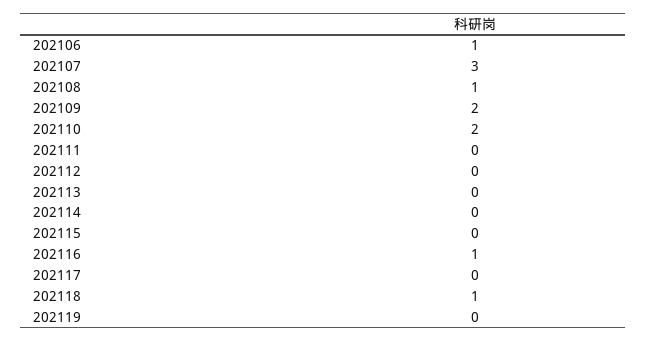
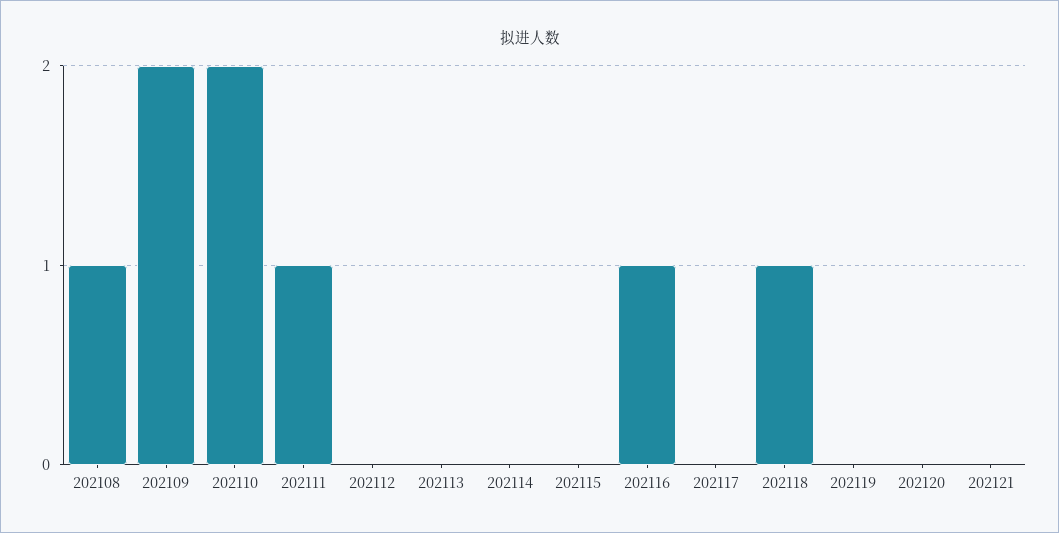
202106: 1 -> none
202107: 3 -> none
202111: 0 -> 1
202120: none -> 0
202121: none -> 0

